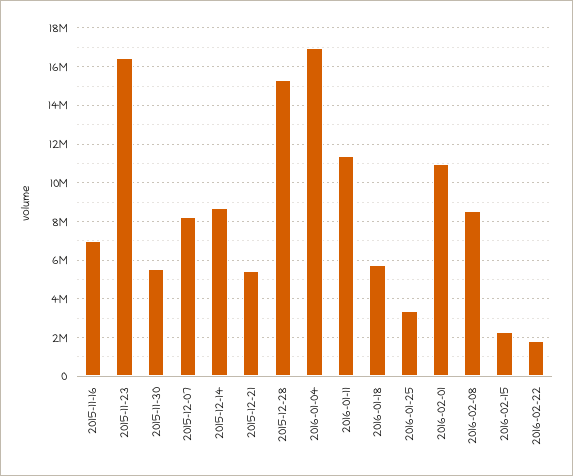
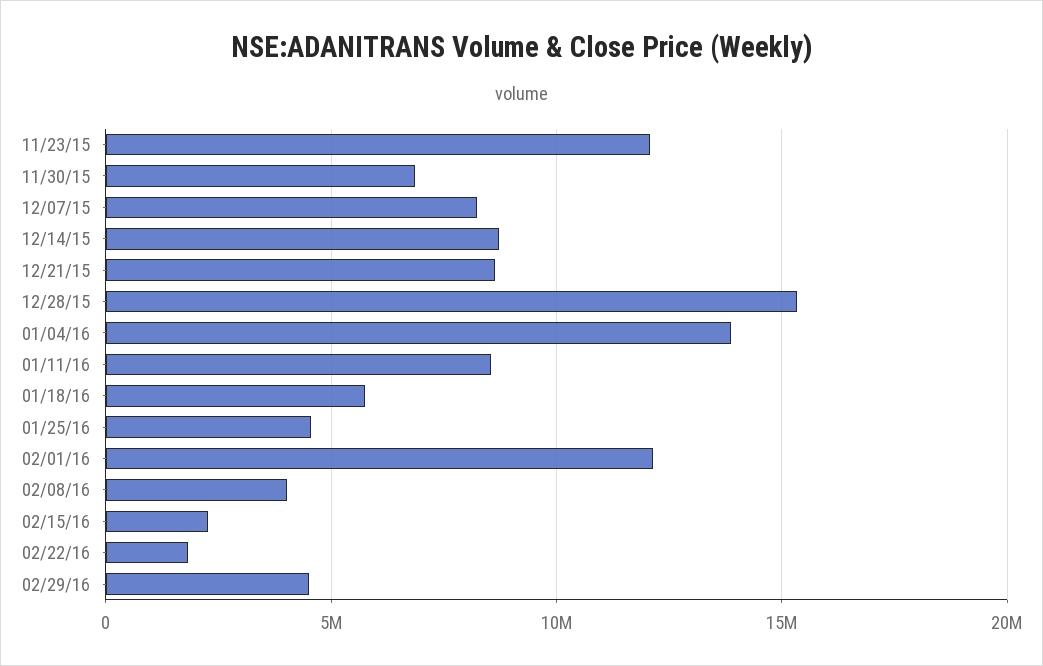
2015-11-16: 7000000 -> none
2015-11-23: 16500000 -> 12000000
2015-11-30: 5500000 -> 7000000
2015-12-21: 5500000 -> 8500000
2016-01-04: 17000000 -> 14000000
2016-01-11: 11500000 -> 8500000
2016-01-25: 3500000 -> 4500000
2016-02-01: 11000000 -> 12000000
2016-02-08: 8500000 -> 4000000
02/29/16: none -> 4500000

